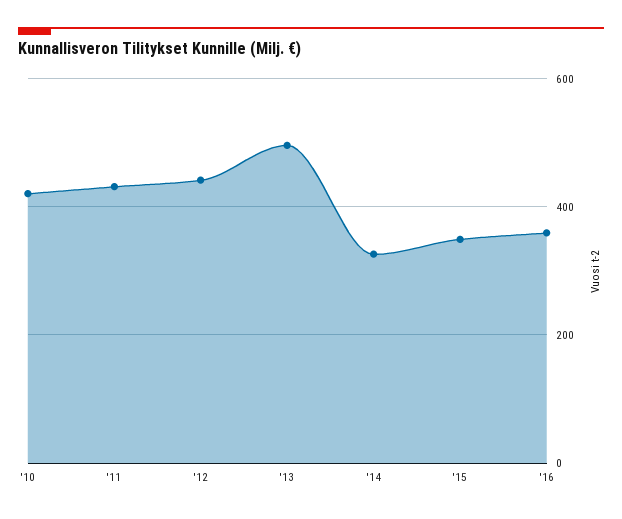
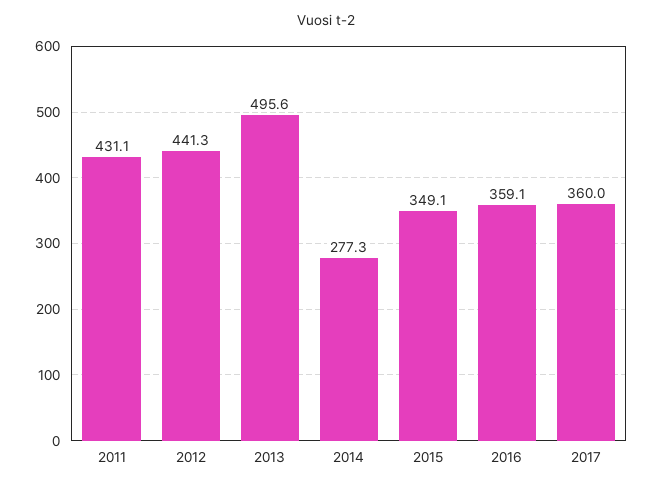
'10: 420 -> none
'14: 320 -> 277.3
2017: none -> 360

